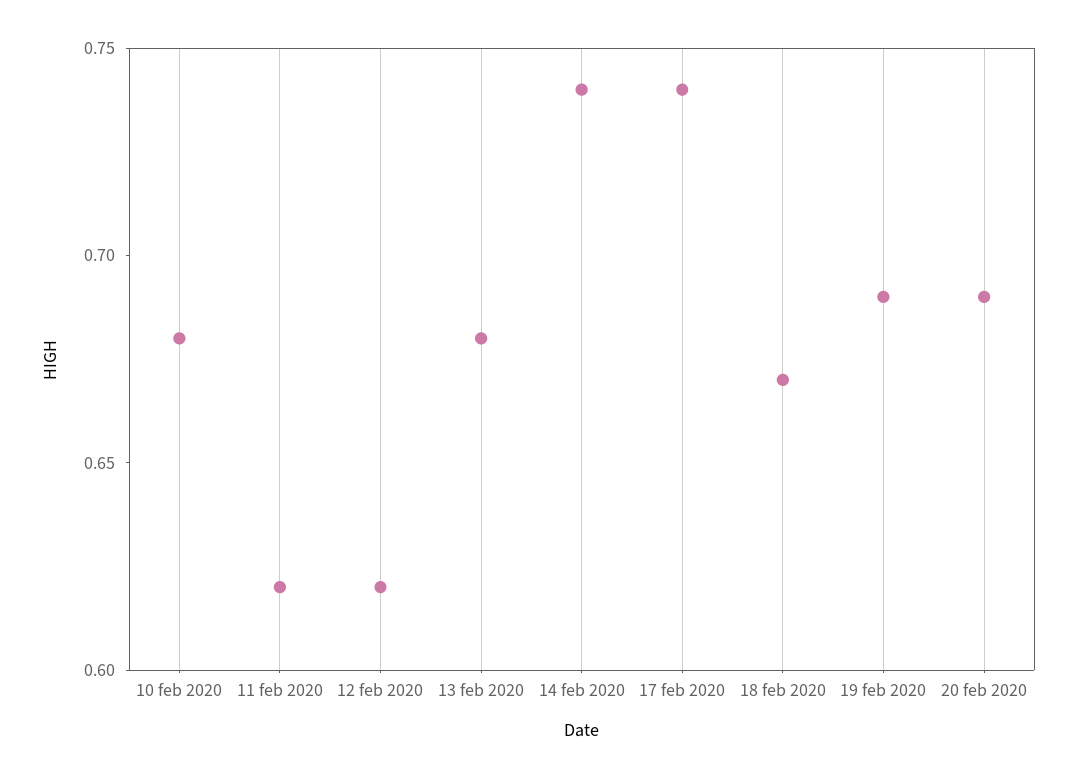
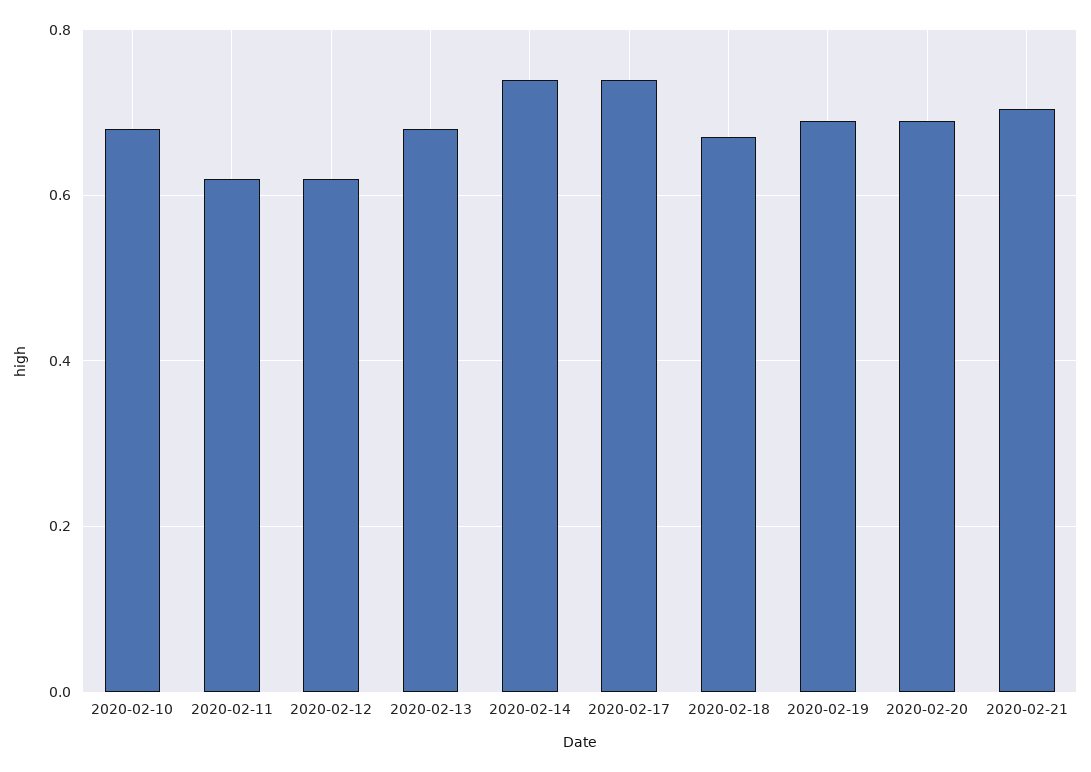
2020-02-21: none -> 0.7

